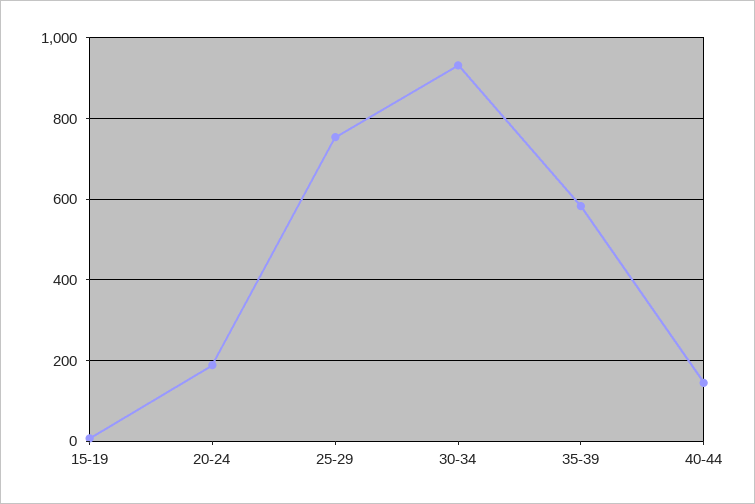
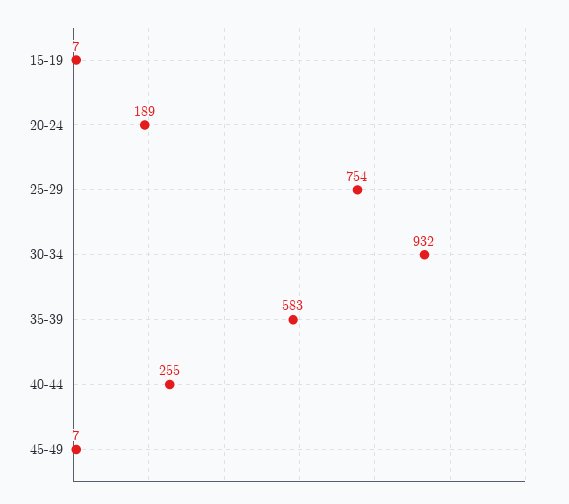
40-44: 140 -> 255
45-49: none -> 7

